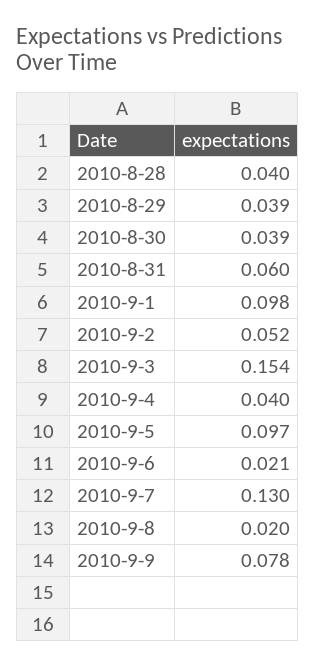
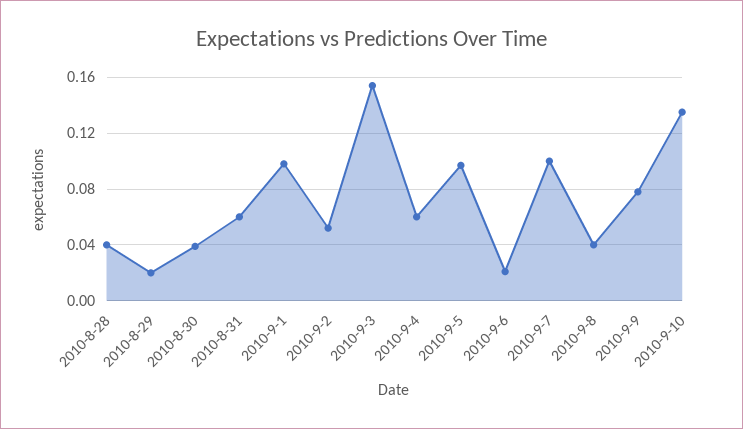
2010-8-29: 0.039 -> 0.02
2010-9-4: 0.04 -> 0.06
2010-9-7: 0.13 -> 0.1
2010-9-8: 0.02 -> 0.04
2010-9-10: none -> 0.135

